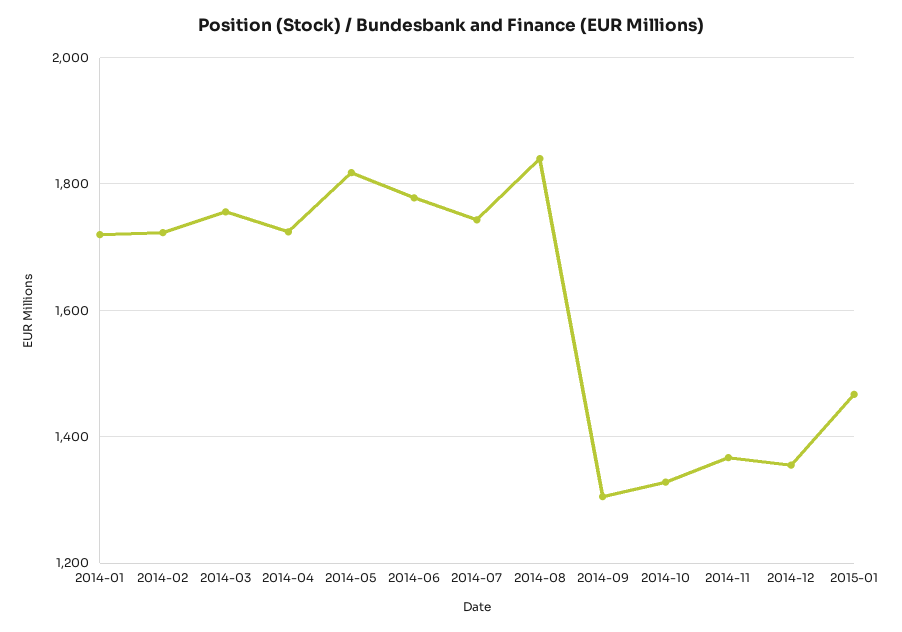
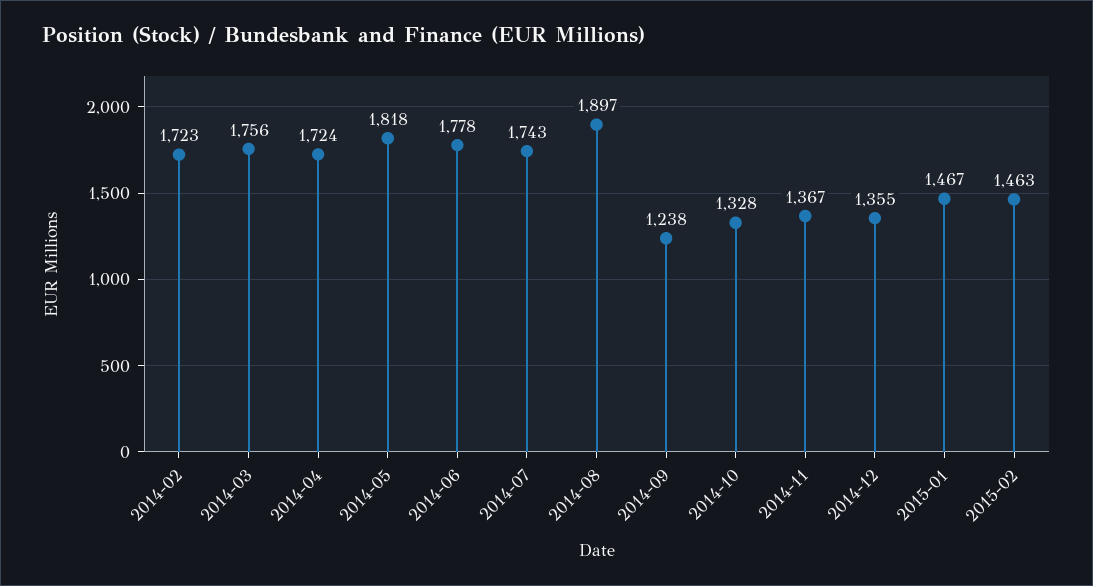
2014-01: 1720 -> none
2014-08: 1840 -> 1897
2014-09: 1300 -> 1238
2015-02: none -> 1463

